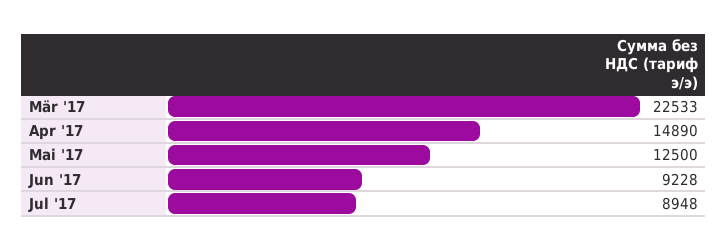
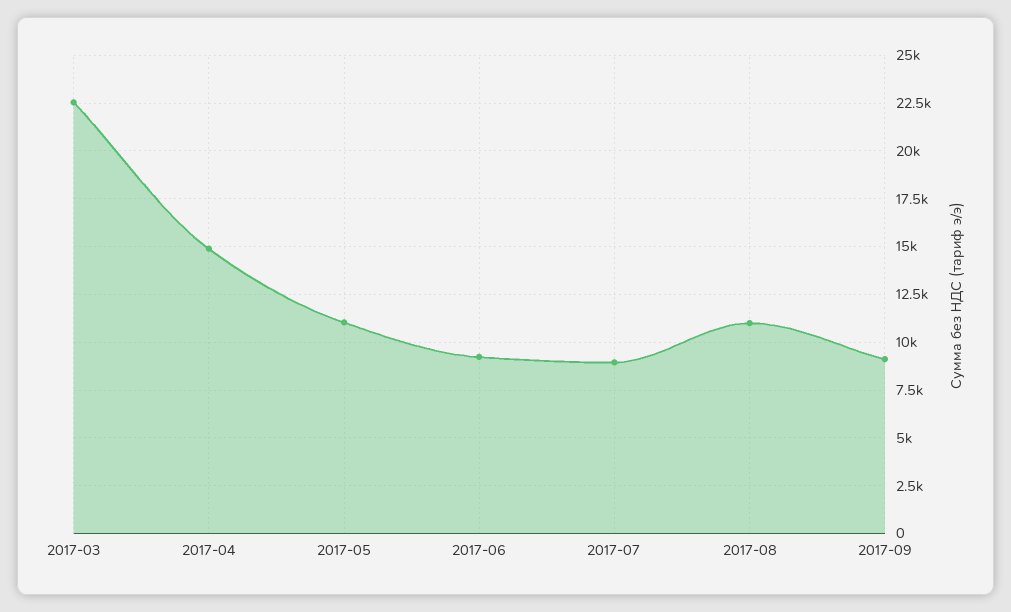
Mai '17: 12500 -> 11000
2017-08: none -> 11000
2017-09: none -> 9000

